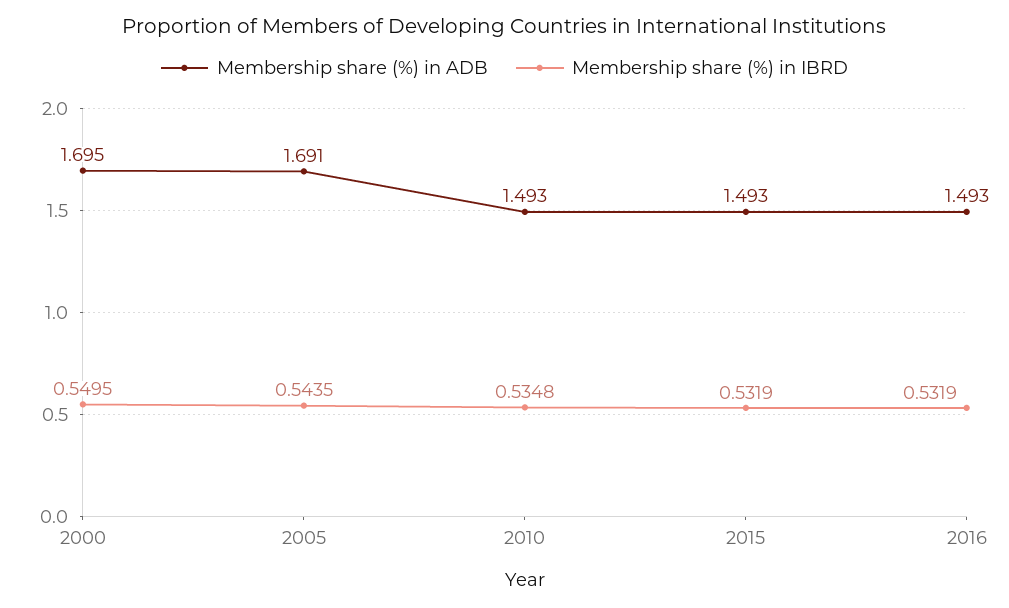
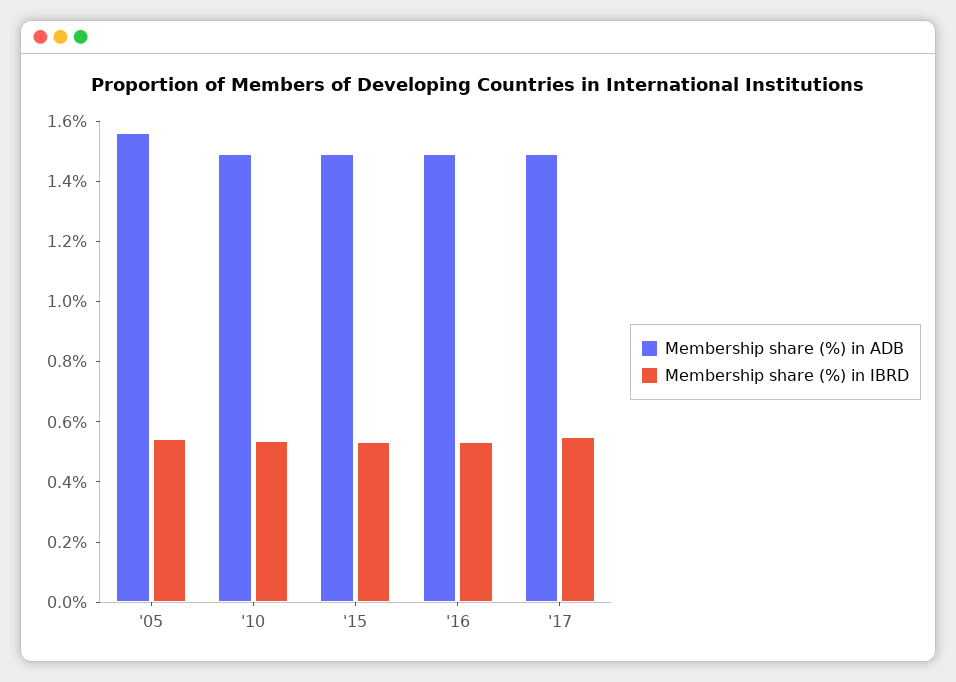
Membership share (%) in ADB, 2000: 1.695 -> none
Membership share (%) in IBRD, 2000: 0.5495 -> none
Membership share (%) in ADB, 2005: 1.691 -> 1.55
Membership share (%) in ADB, '17: none -> 1.5
Membership share (%) in IBRD, '17: none -> 0.55

